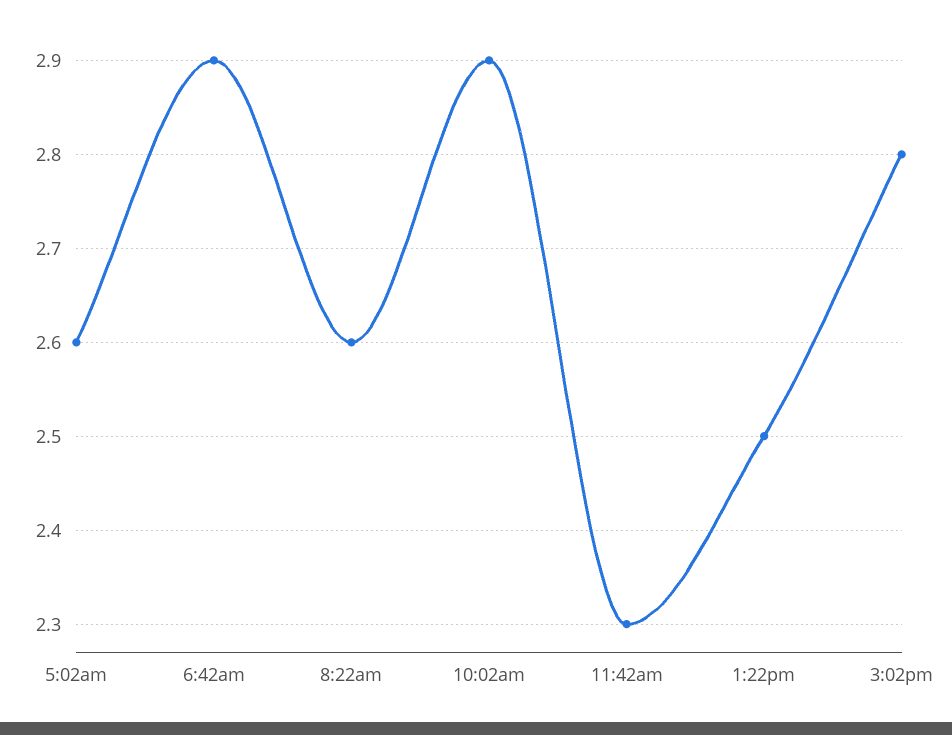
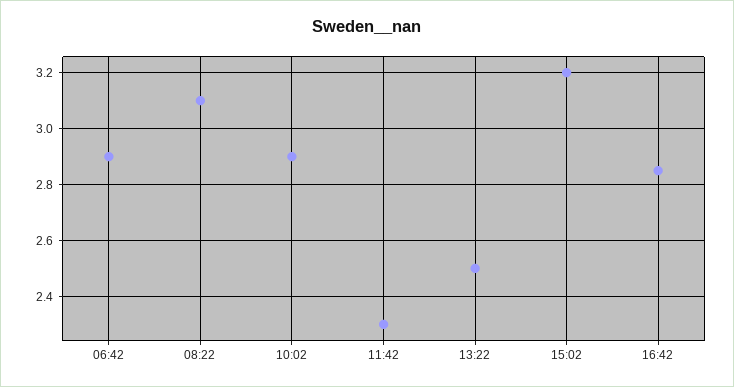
5:02am: 2.6 -> none
8:22am: 2.6 -> 3.1
3:02pm: 2.8 -> 3.2
16:42: none -> 2.85

